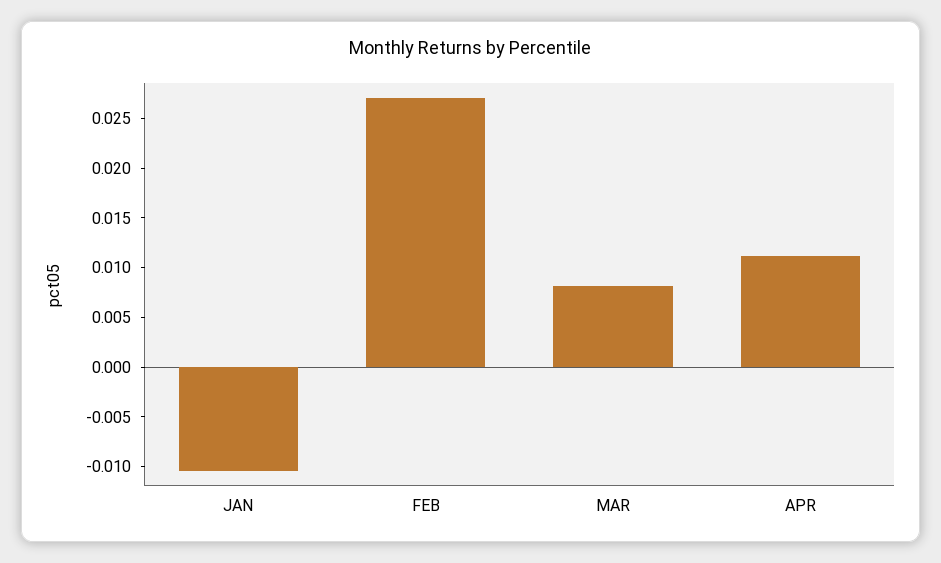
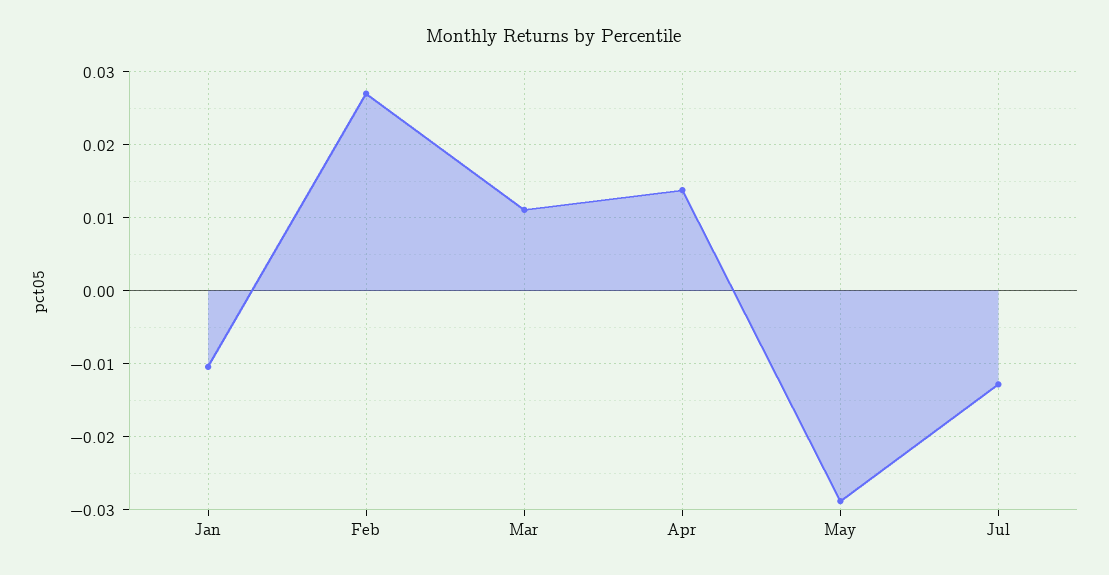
MAR: 0.008 -> 0.011
APR: 0.011 -> 0.014
May: none -> -0.029
Jul: none -> -0.013

